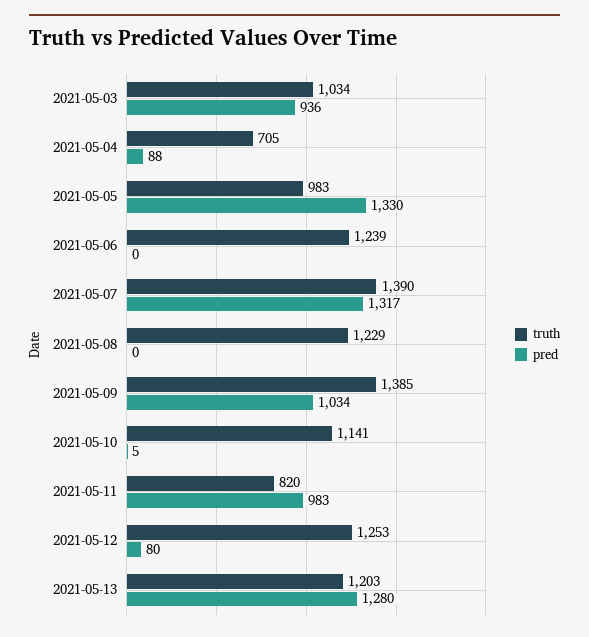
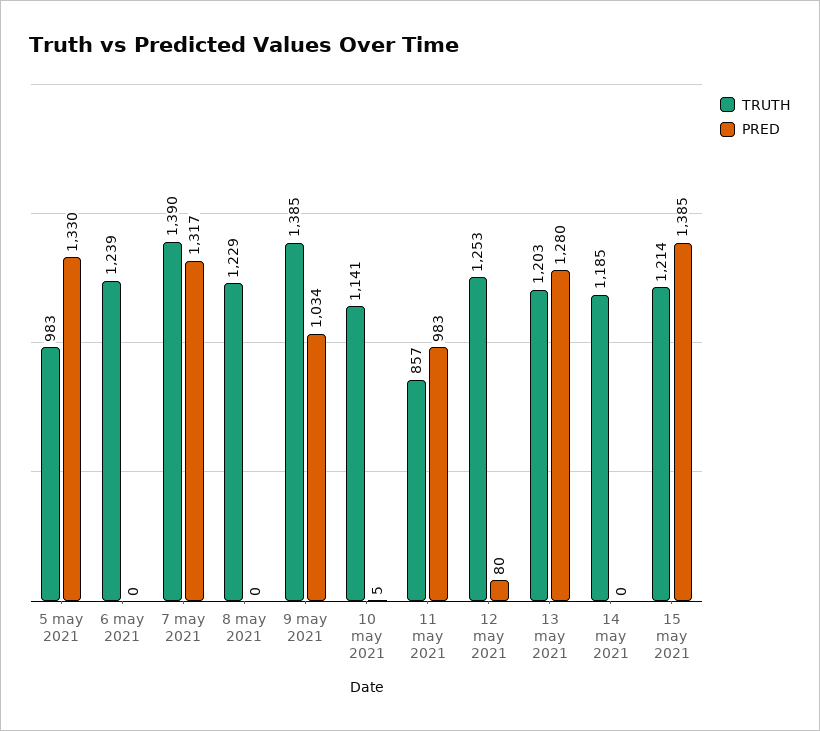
truth, 2021-05-03: 1034 -> none
pred, 2021-05-03: 936 -> none
truth, 2021-05-04: 705 -> none
pred, 2021-05-04: 88 -> none
truth, 2021-05-11: 820 -> 857
truth, 14 may 2021: none -> 1185
pred, 14 may 2021: none -> 0
truth, 15 may 2021: none -> 1214
pred, 15 may 2021: none -> 1385

